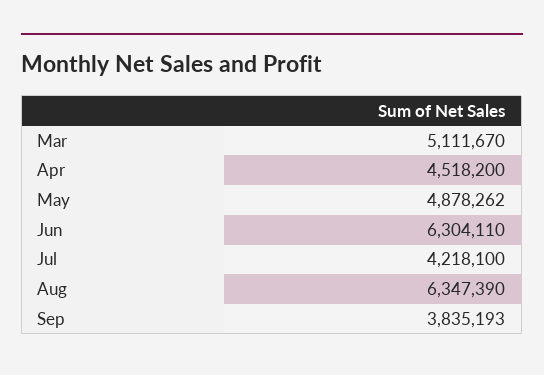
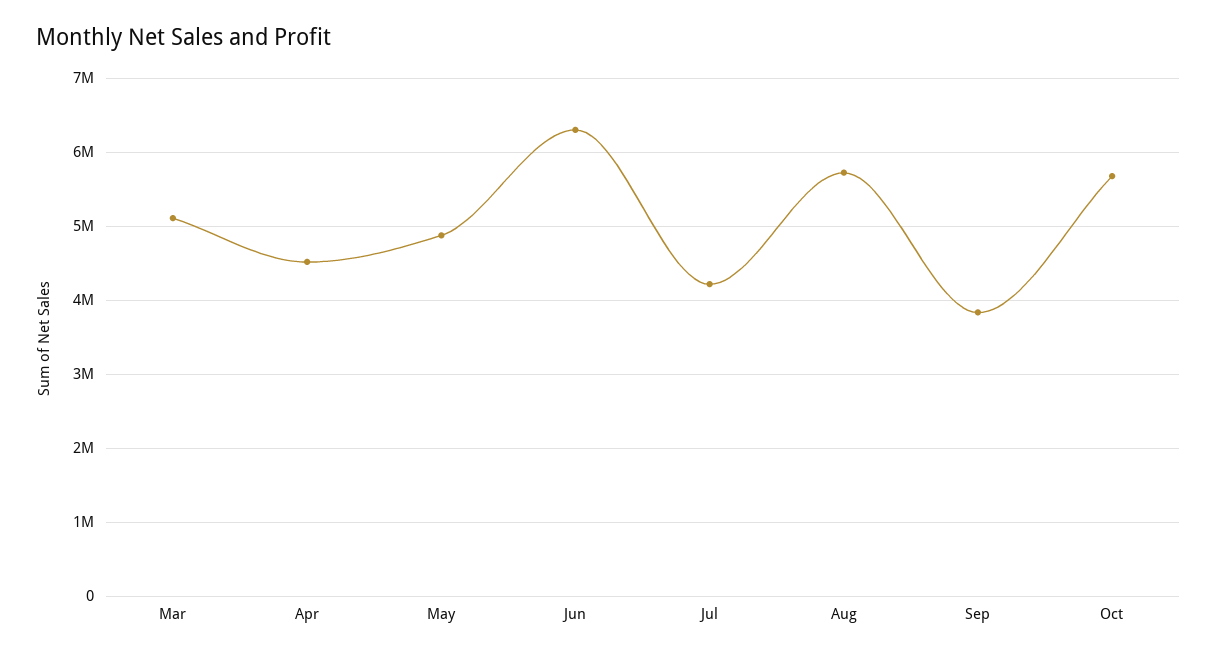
Aug: 6347390 -> 5700000
Oct: none -> 5700000

